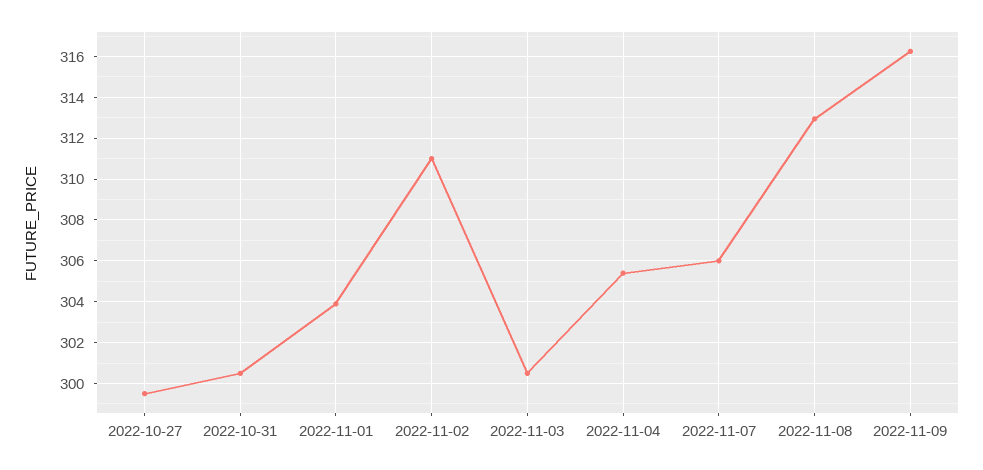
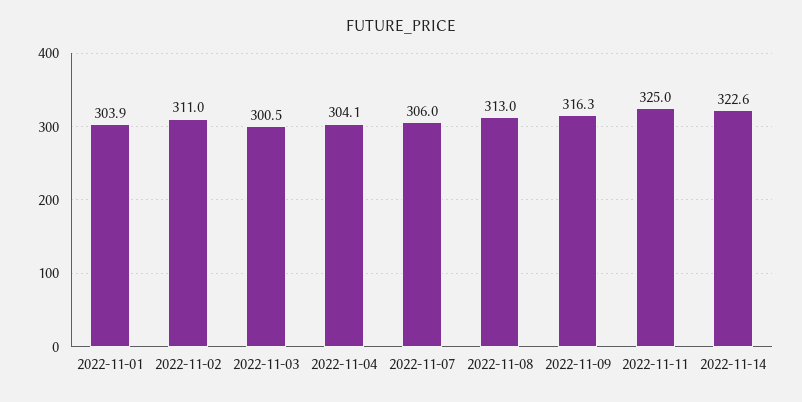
2022-10-27: 299.5 -> none
2022-10-31: 300.5 -> none
2022-11-04: 305.5 -> 304.1
2022-11-11: none -> 325
2022-11-14: none -> 322.6

